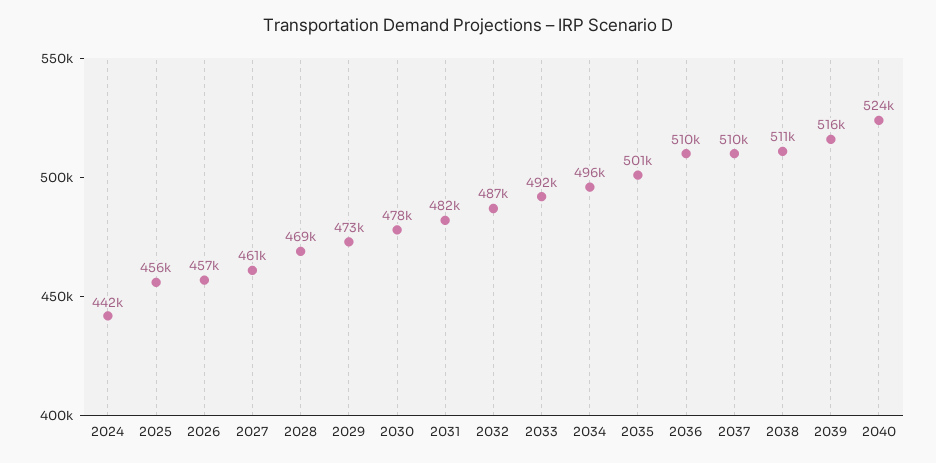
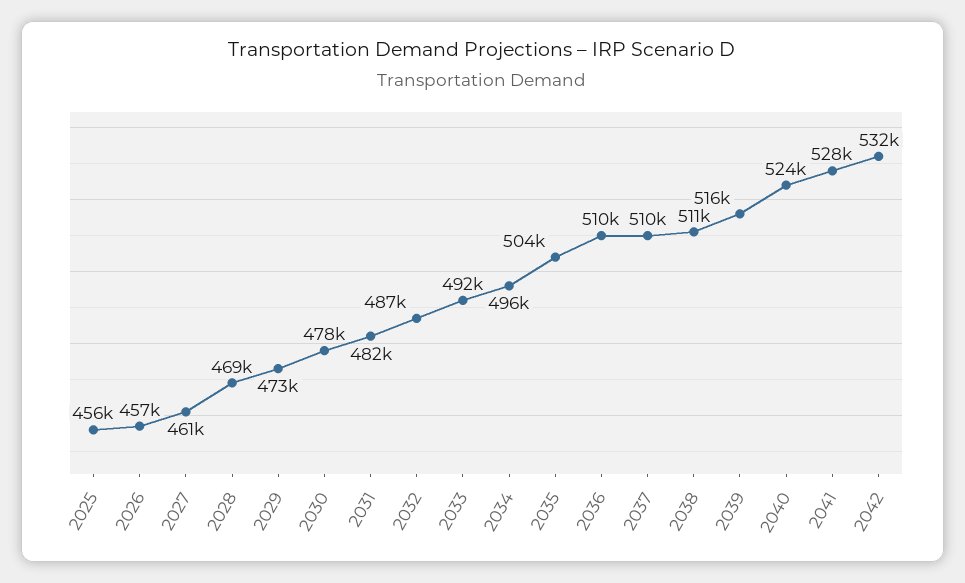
2024: 442000 -> none
2035: 501000 -> 504000
2041: none -> 528000
2042: none -> 532000

